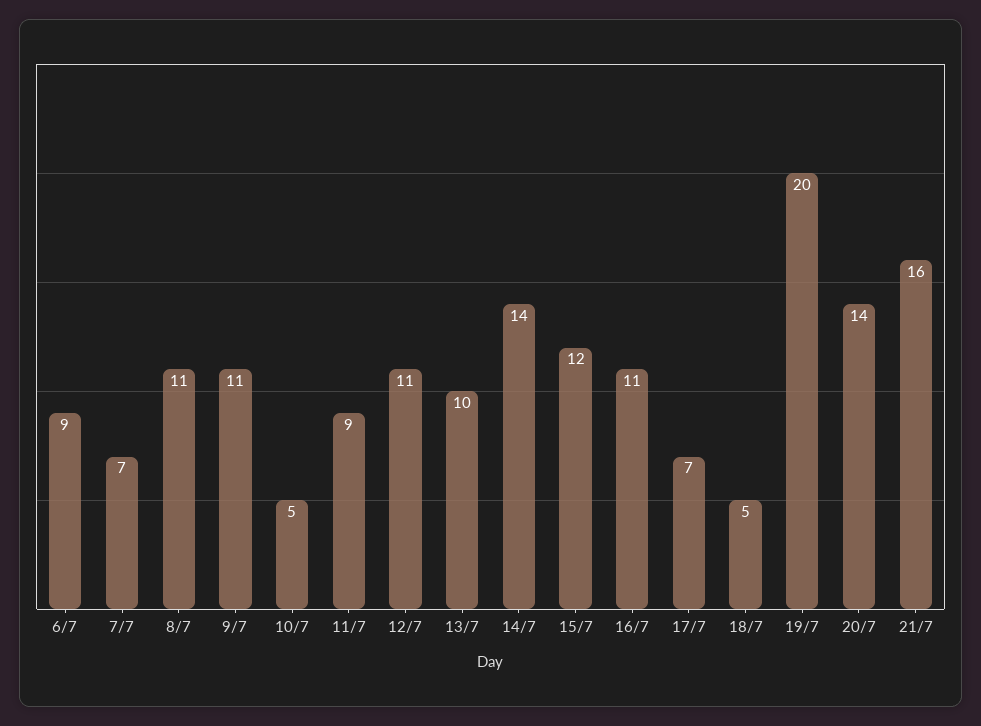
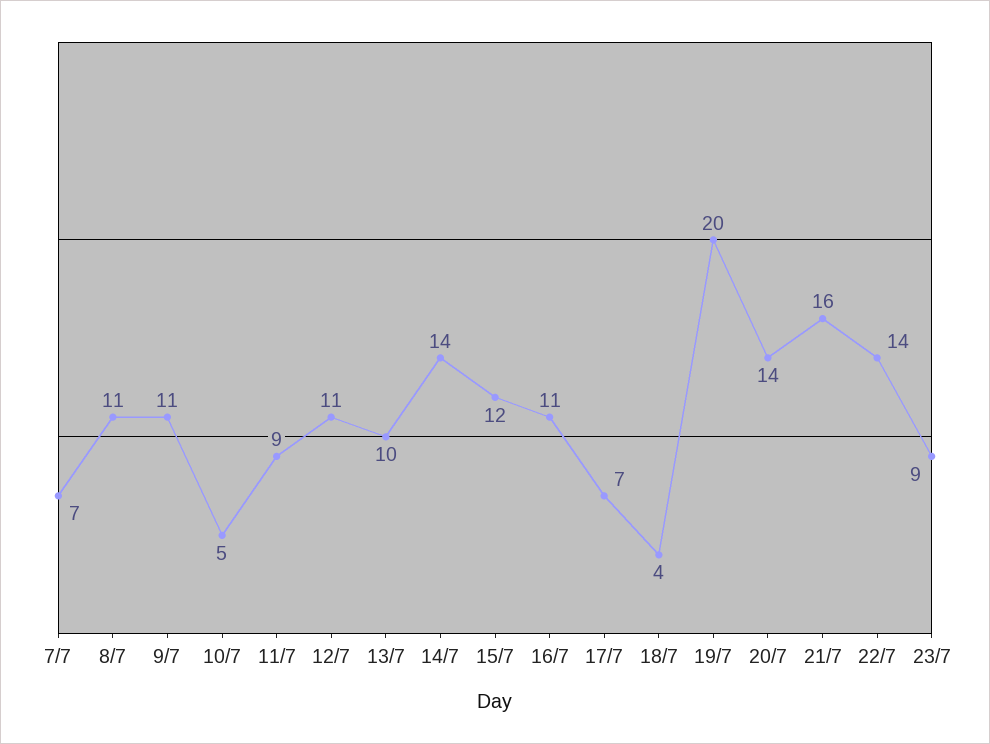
6/7: 9 -> none
18/7: 5 -> 4
22/7: none -> 14
23/7: none -> 9

